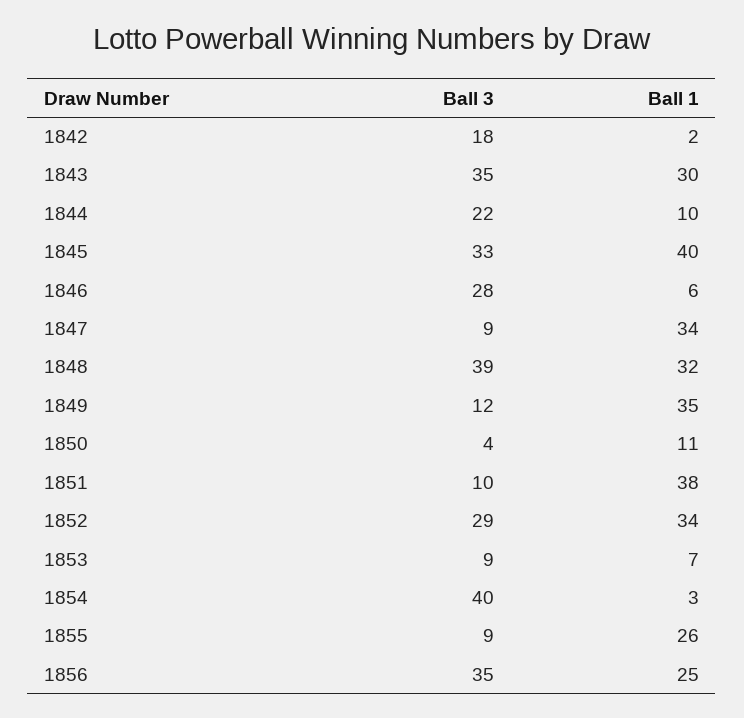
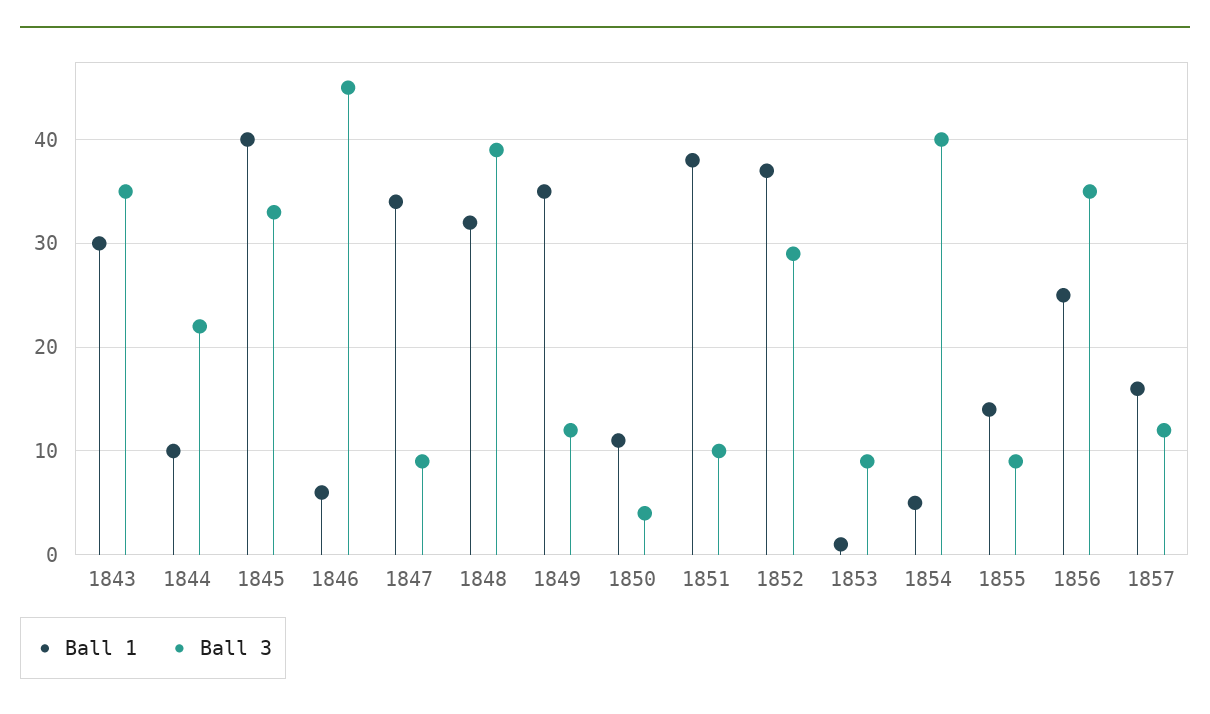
Ball 3, 1842: 18 -> none
Ball 1, 1842: 2 -> none
Ball 3, 1846: 28 -> 45
Ball 1, 1852: 34 -> 37
Ball 1, 1853: 7 -> 1
Ball 1, 1854: 3 -> 5
Ball 1, 1855: 26 -> 14
Ball 1, 1857: none -> 16
Ball 3, 1857: none -> 12

